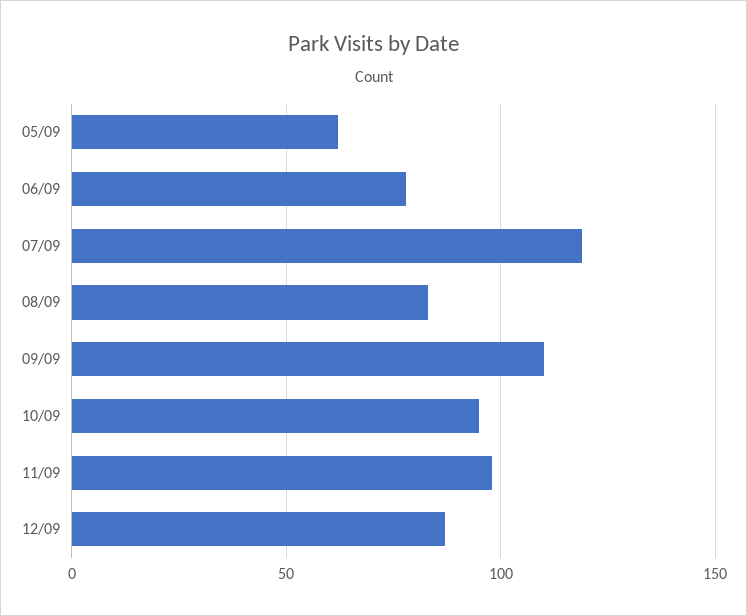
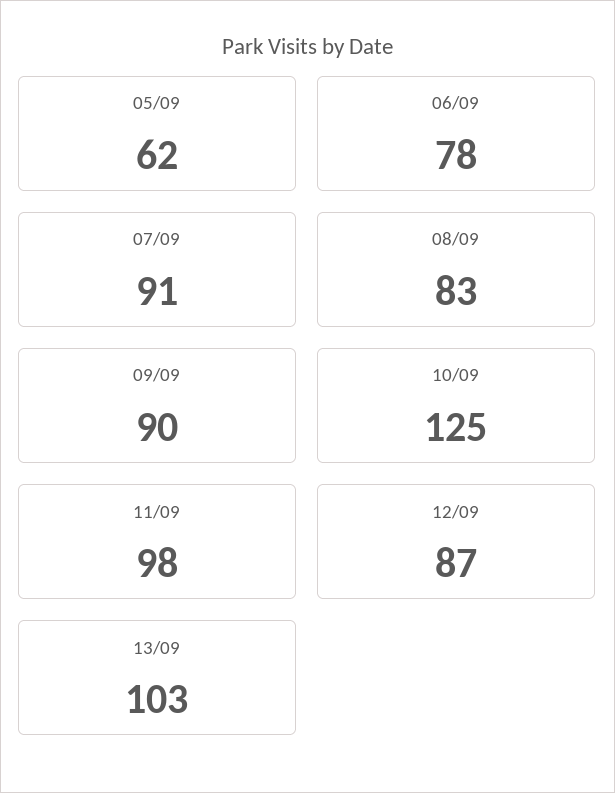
07/09: 120 -> 91
09/09: 110 -> 90
10/09: 95 -> 125
13/09: none -> 103

